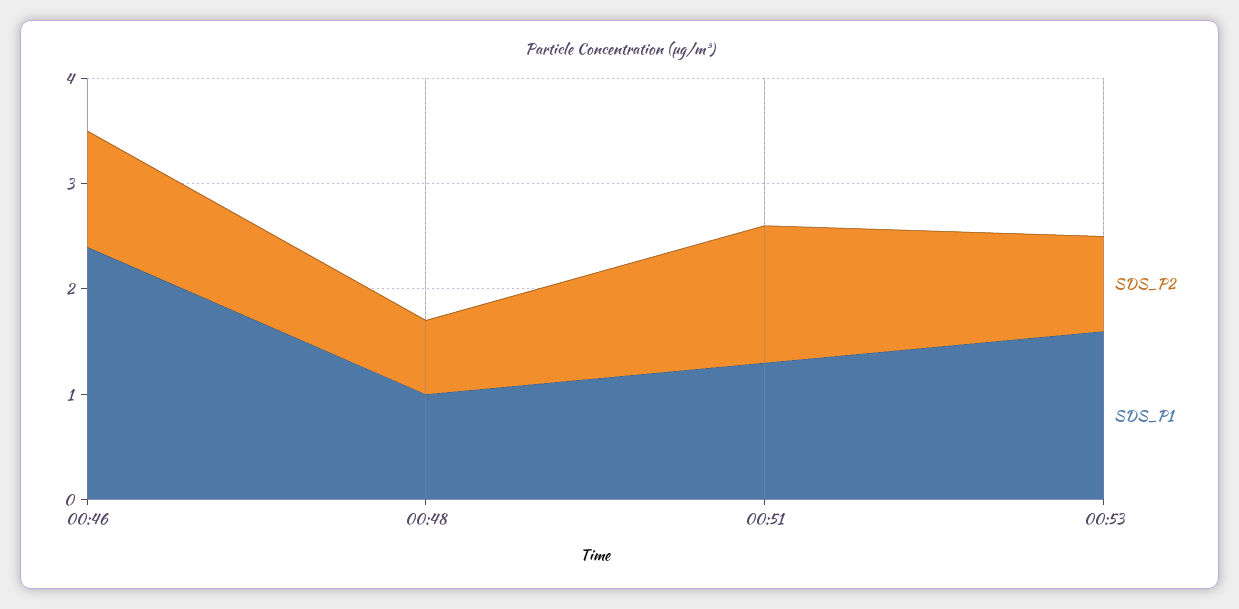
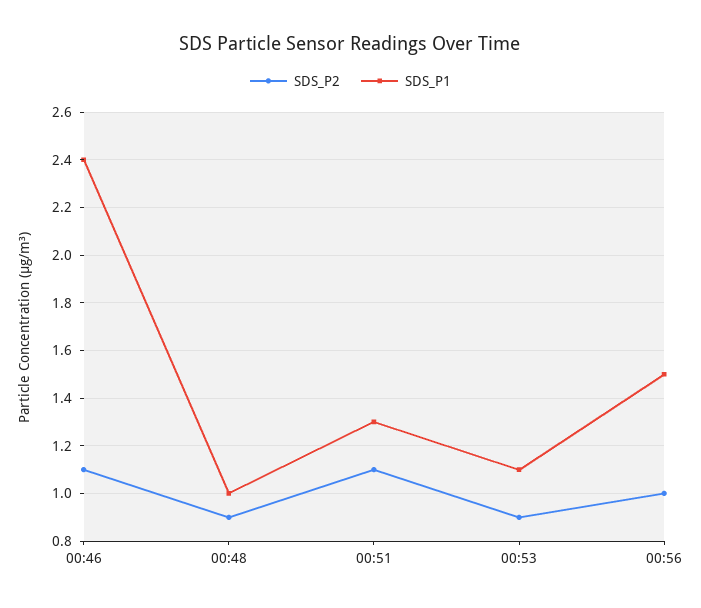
SDS_P2, 00:48: 0.7 -> 0.9
SDS_P2, 00:51: 1.3 -> 1.1
SDS_P1, 00:53: 1.6 -> 1.1
SDS_P2, 00:56: none -> 1
SDS_P1, 00:56: none -> 1.5

